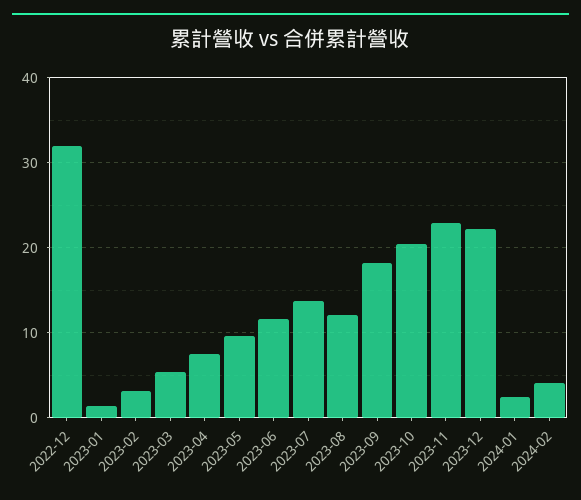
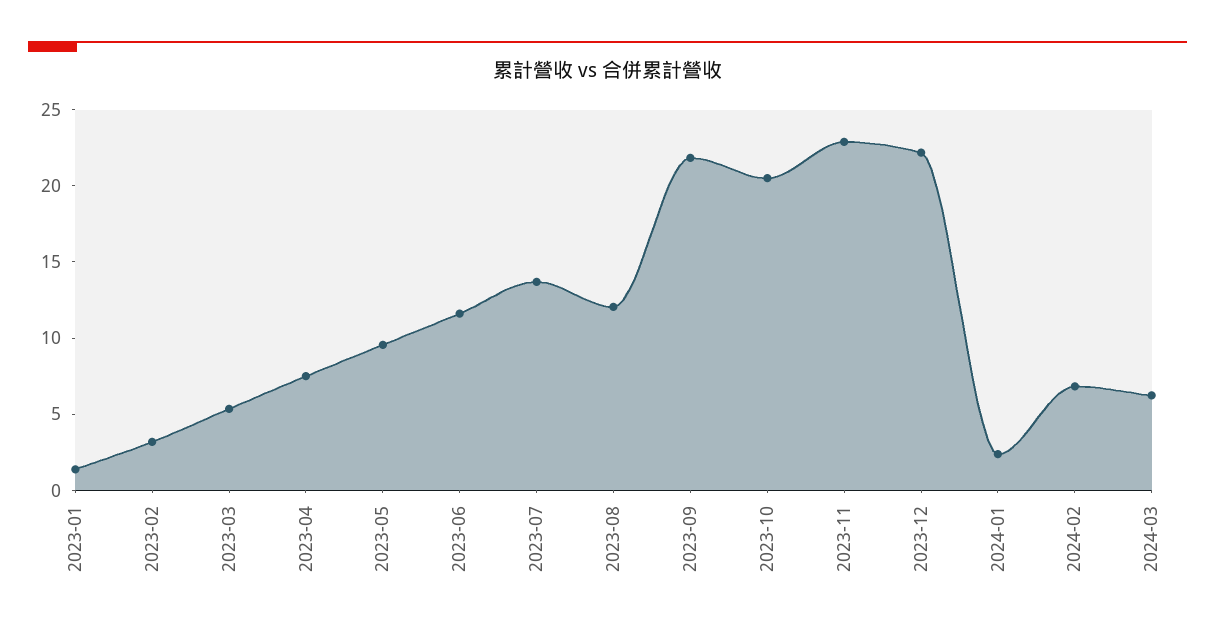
2022-12: 32 -> none
2023-09: 18 -> 22
2024-02: 4 -> 7
2024-03: none -> 6

